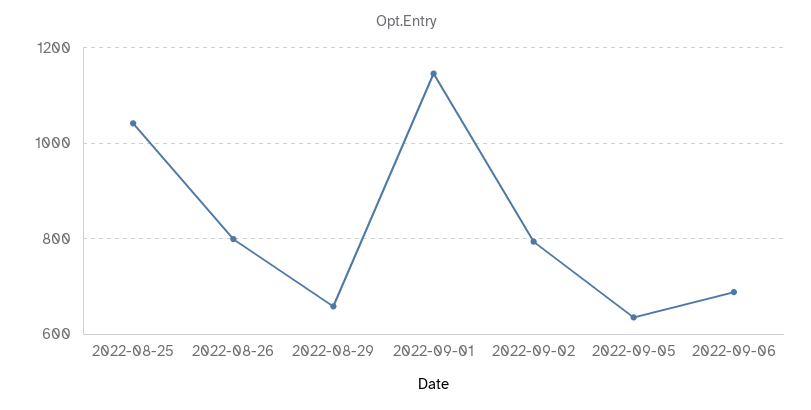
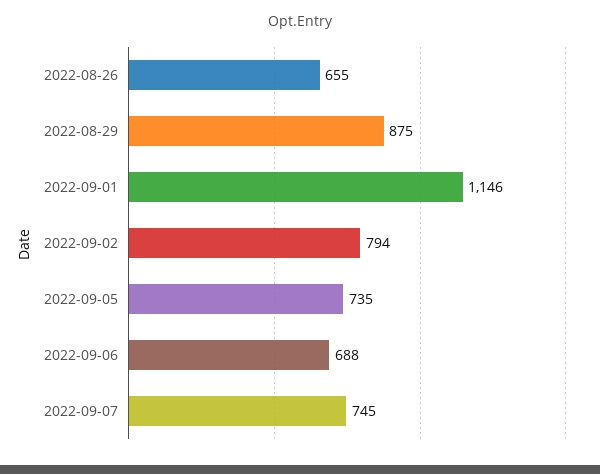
2022-08-25: 1040 -> none
2022-08-26: 800 -> 655
2022-08-29: 660 -> 875
2022-09-05: 640 -> 735
2022-09-07: none -> 745

